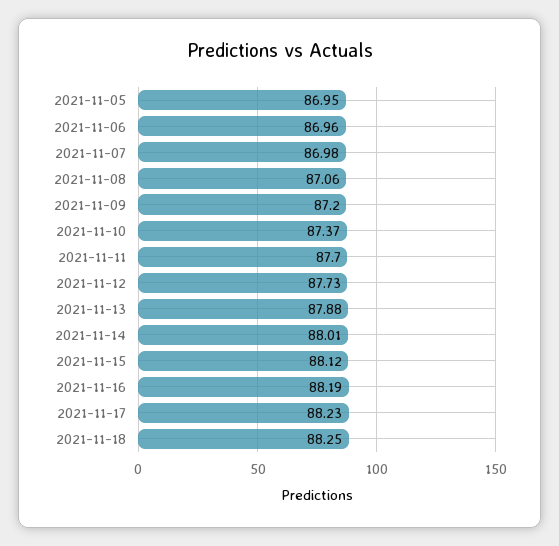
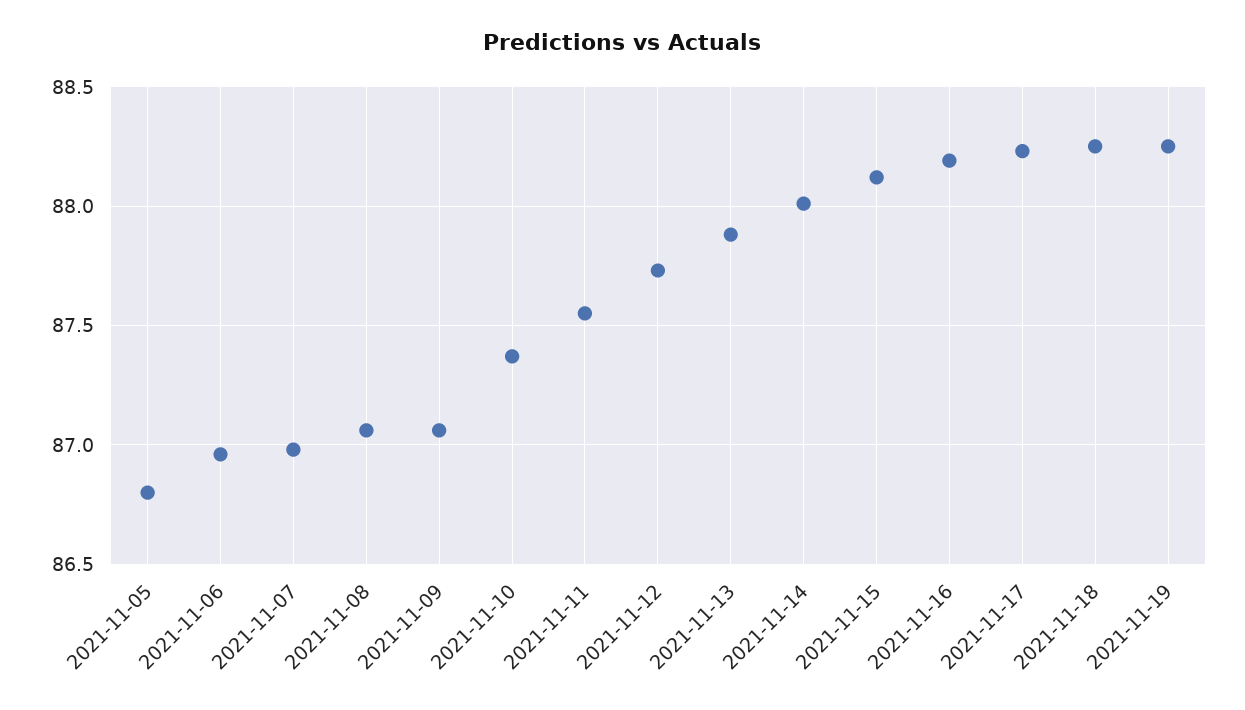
2021-11-05: 86.95 -> 86.8
2021-11-09: 87.2 -> 87.05
2021-11-11: 87.7 -> 87.55
2021-11-19: none -> 88.25

